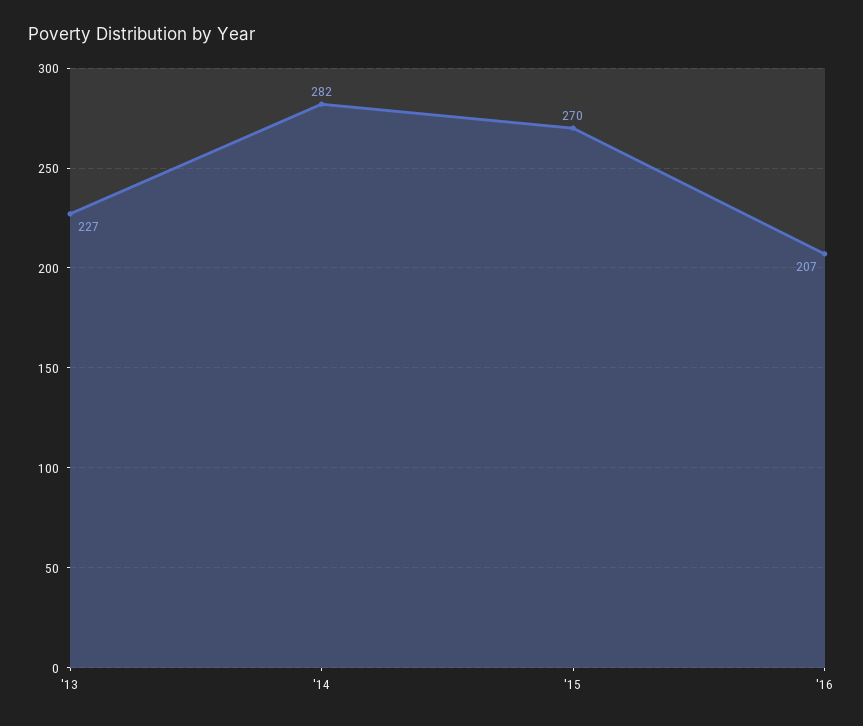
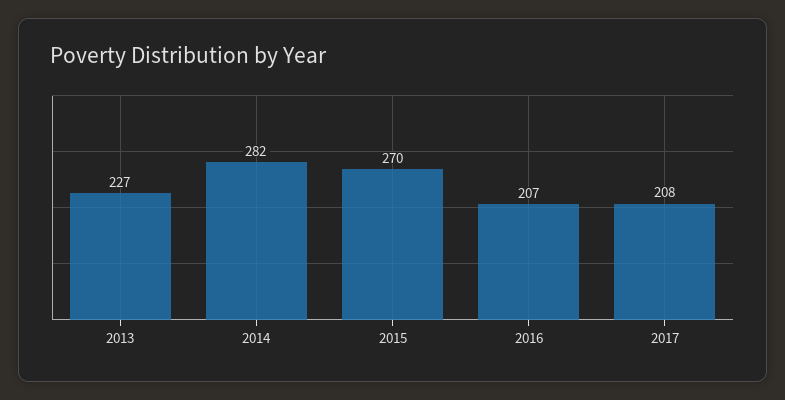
2017: none -> 208

